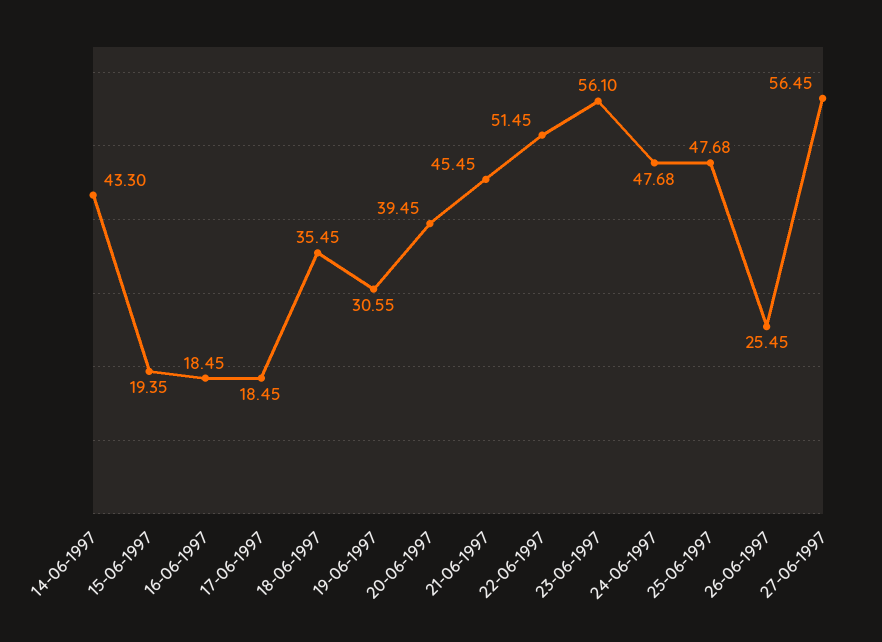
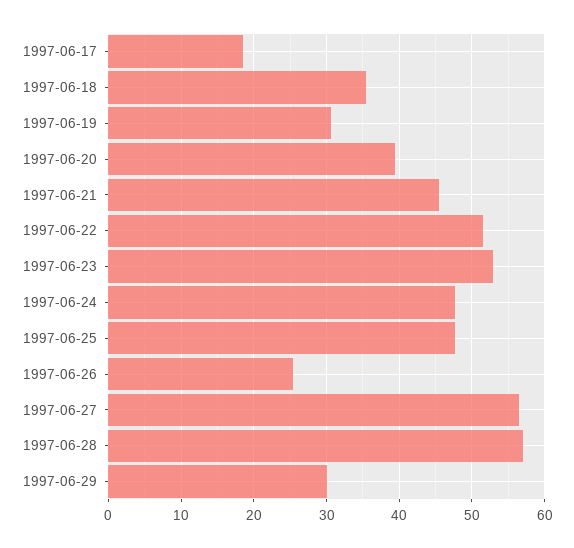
14-06-1997: 43.3 -> none
15-06-1997: 19.35 -> none
16-06-1997: 18.45 -> none
23-06-1997: 56.1 -> 53
1997-06-28: none -> 57
1997-06-29: none -> 30

